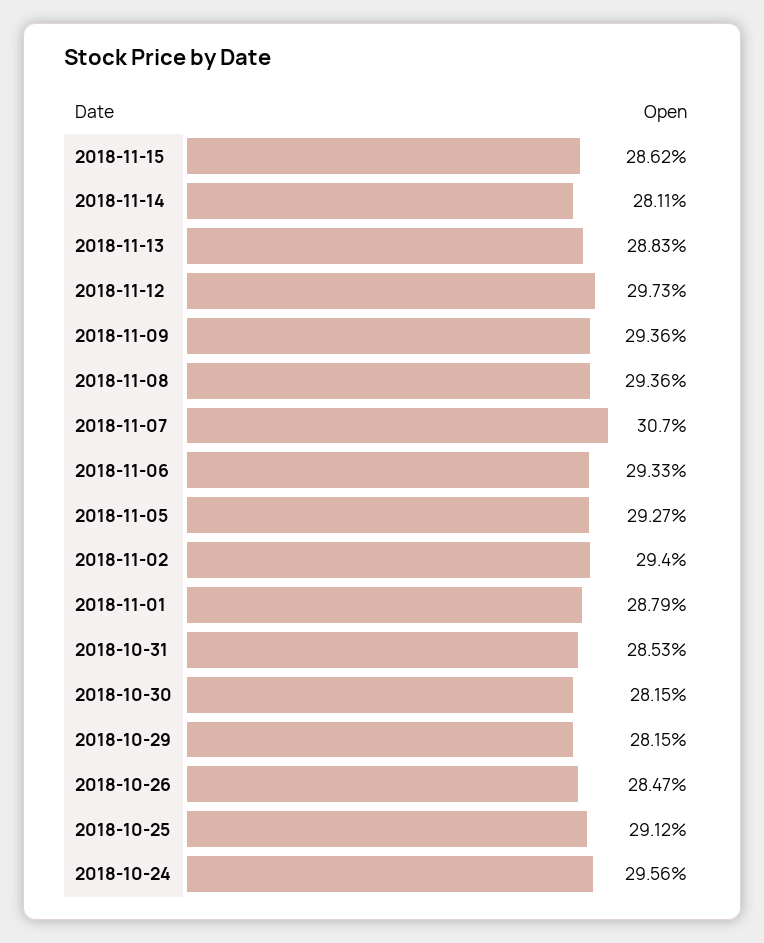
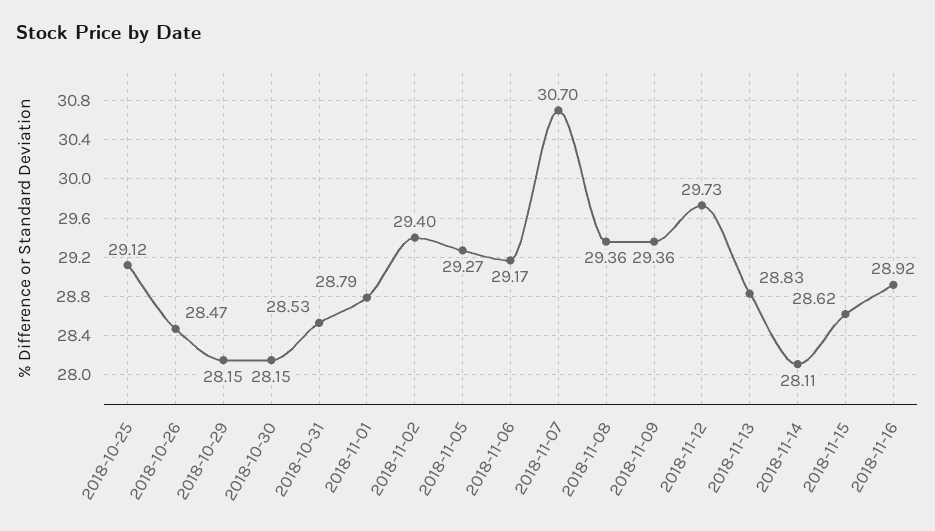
2018-11-06: 29.33 -> 29.17
2018-10-24: 29.56 -> none
2018-11-16: none -> 28.92

